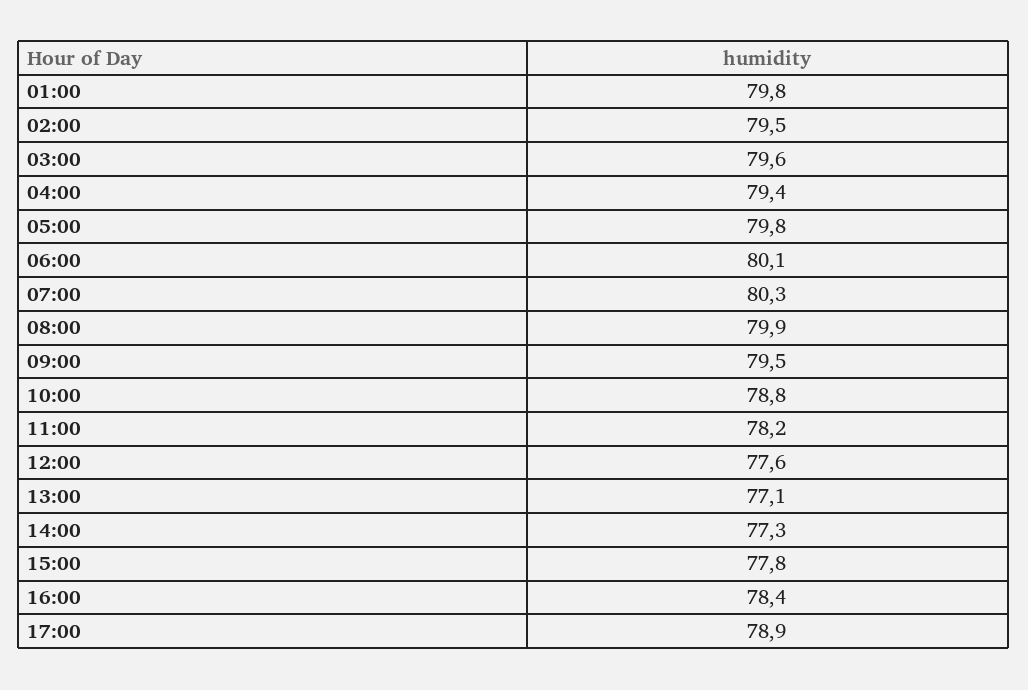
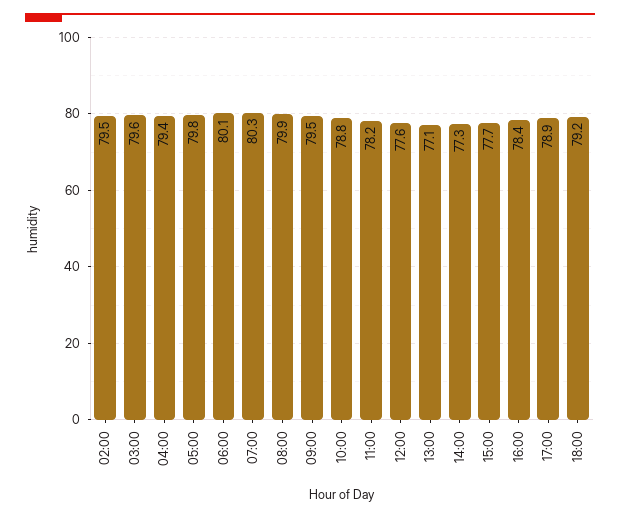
01:00: 79.8 -> none
15:00: 77.8 -> 77.7
18:00: none -> 79.2

